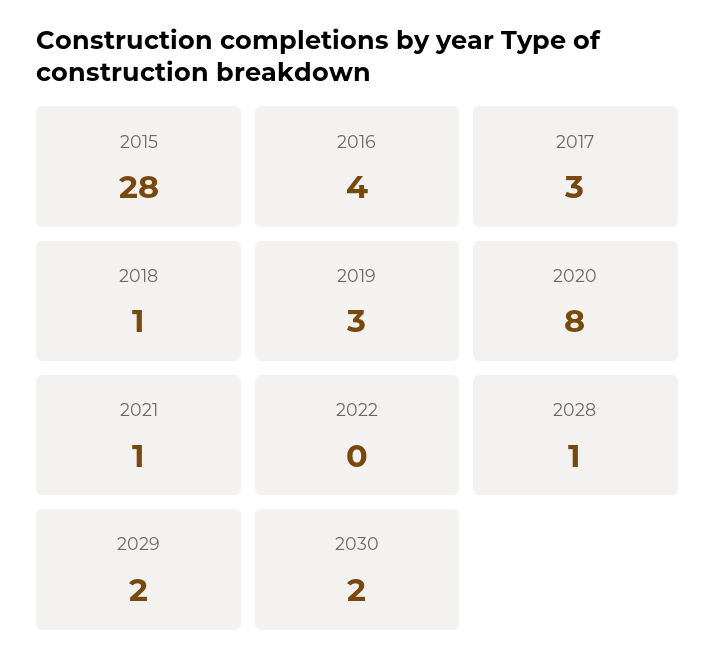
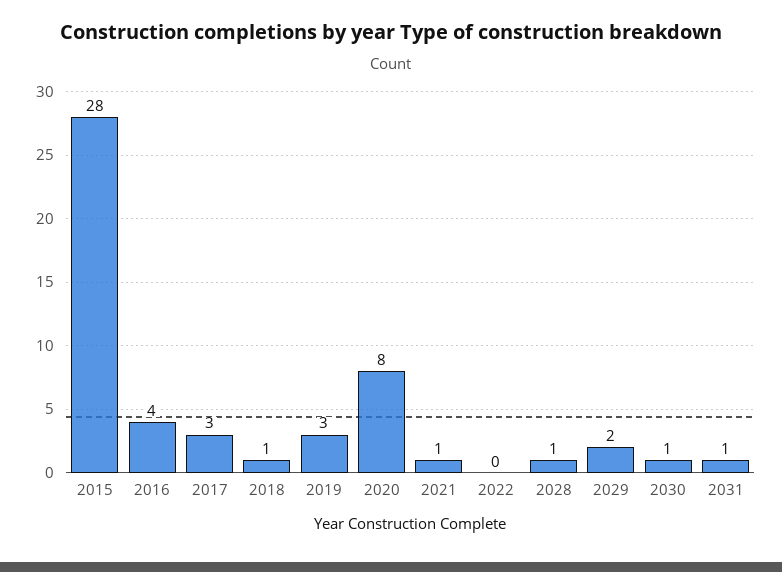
2030: 2 -> 1
2031: none -> 1

